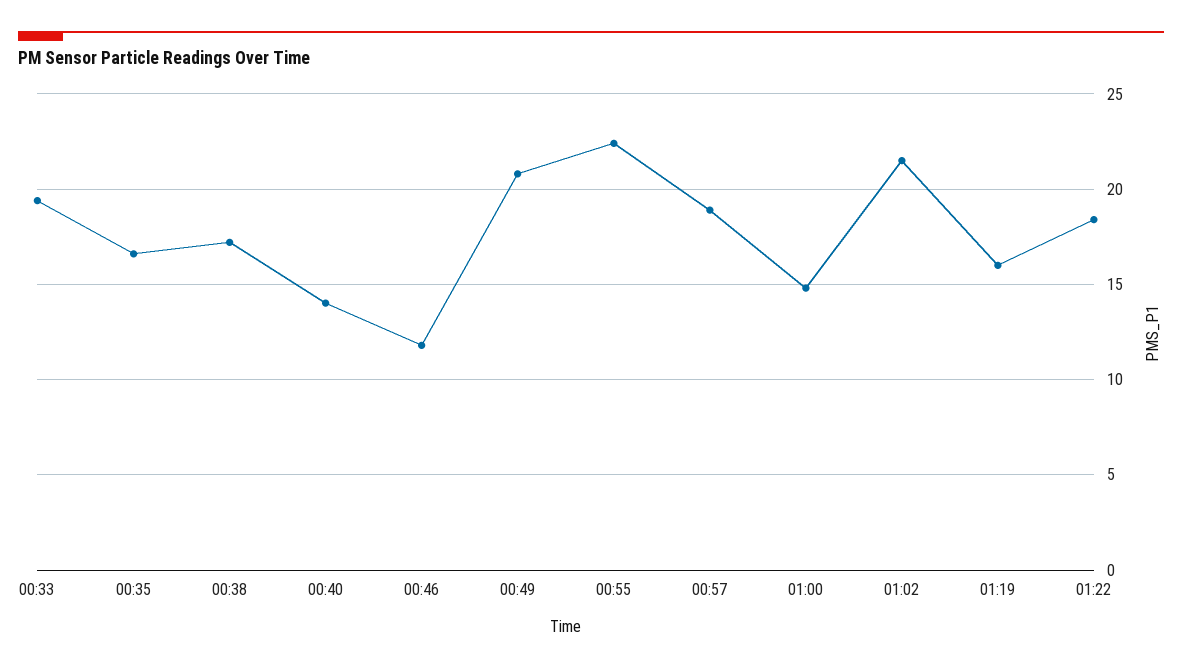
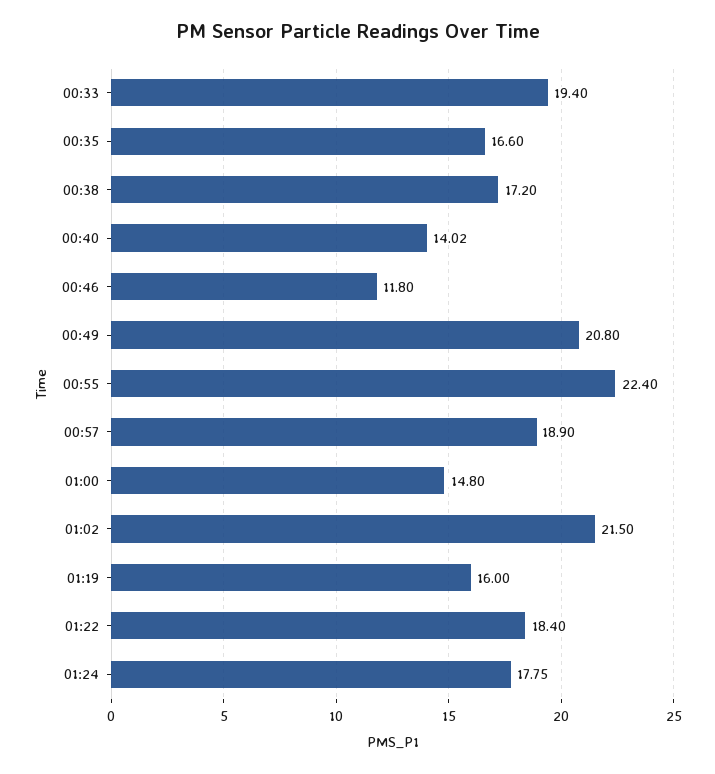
01:24: none -> 17.75

